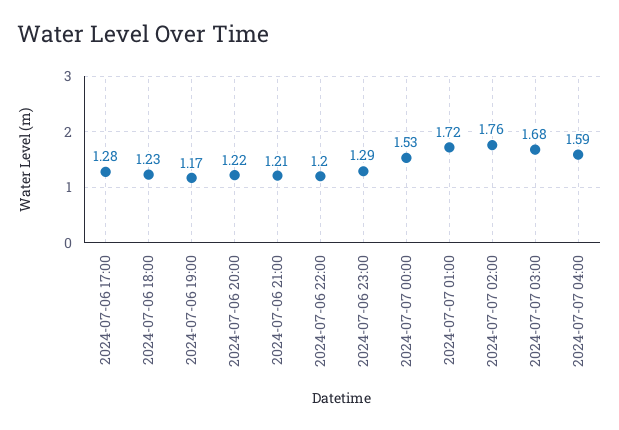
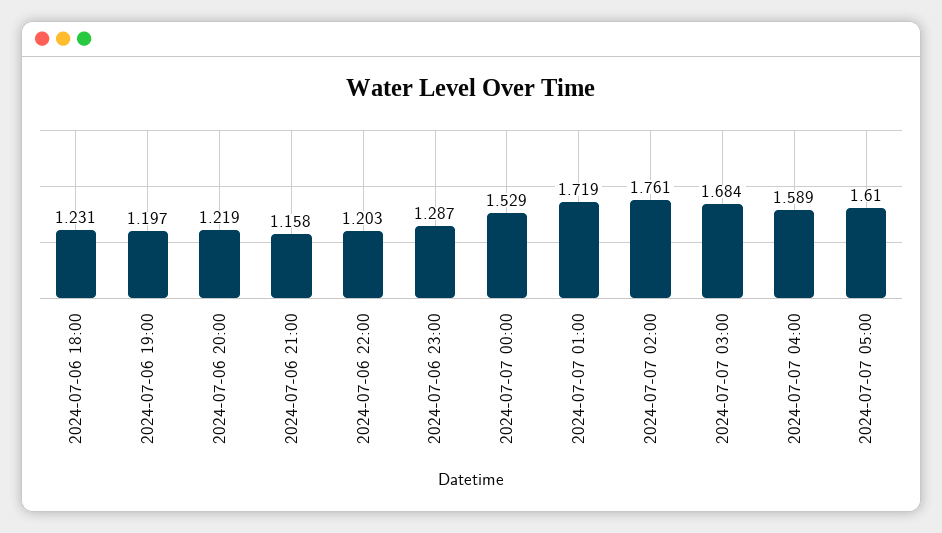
2024-07-06 17:00: 1.28 -> none
2024-07-06 19:00: 1.17 -> 1.197
2024-07-06 21:00: 1.21 -> 1.158
2024-07-07 05:00: none -> 1.61

